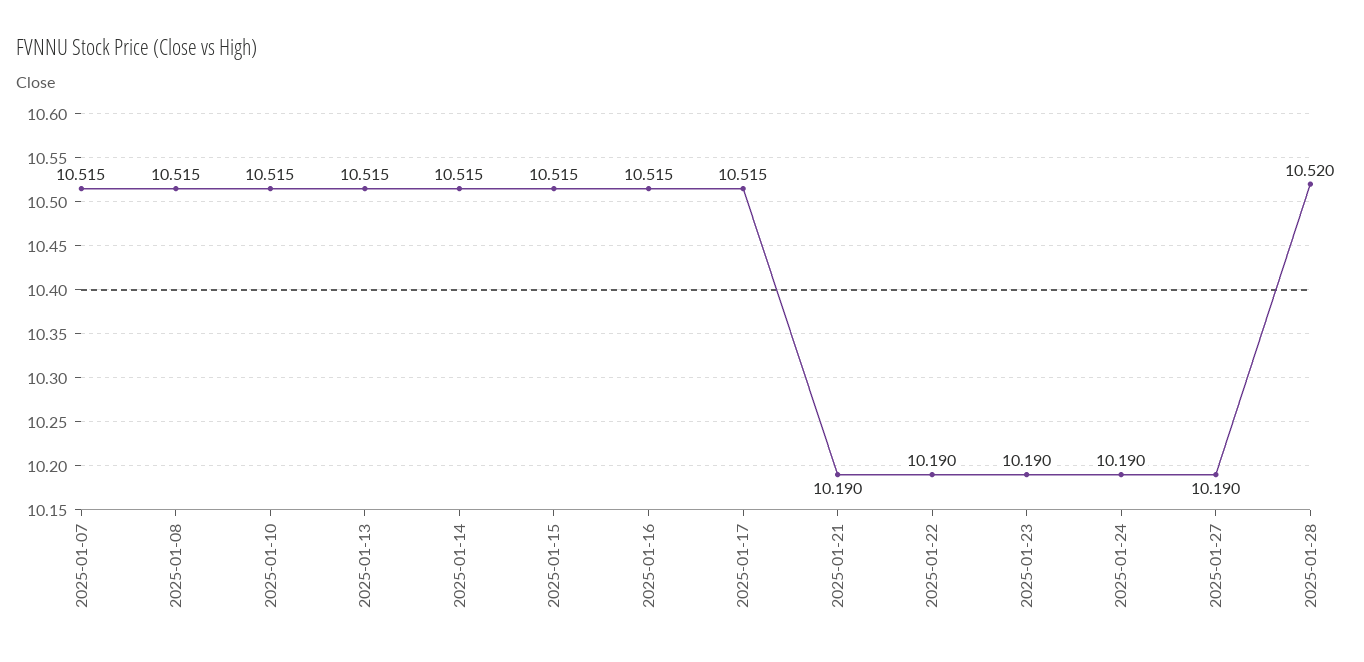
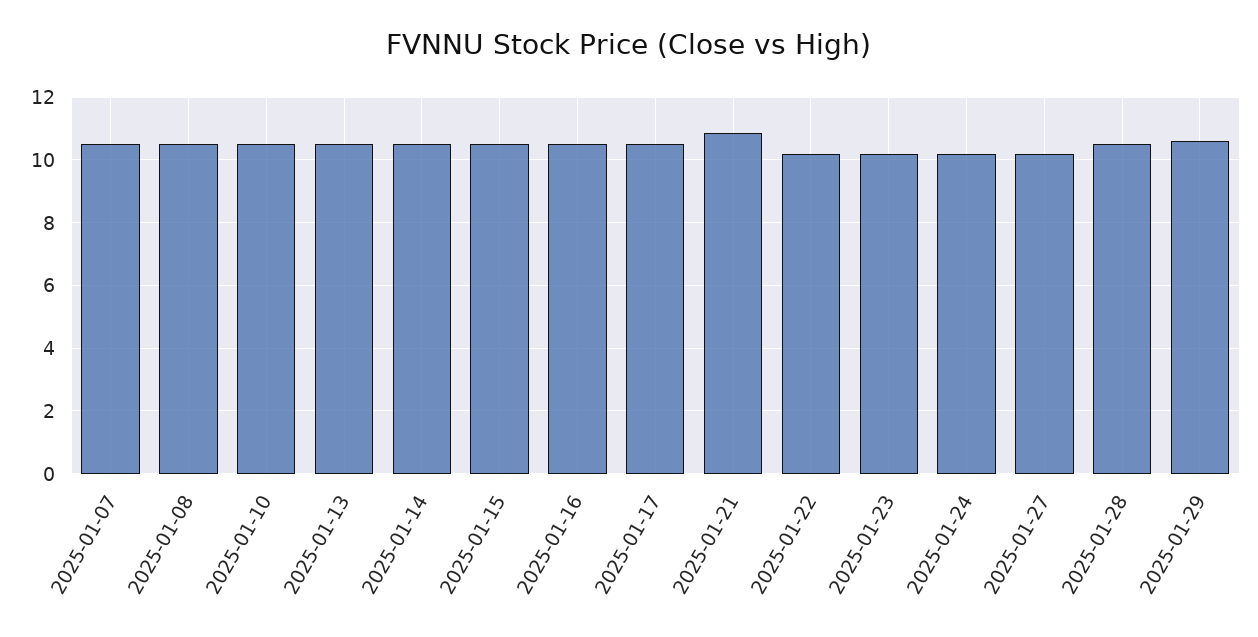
2025-01-21: 10.19 -> 10.8
2025-01-29: none -> 10.6

